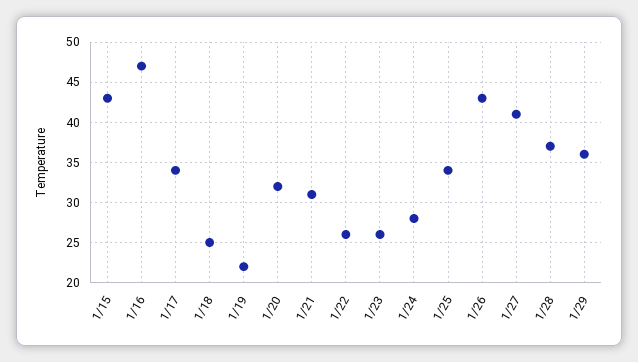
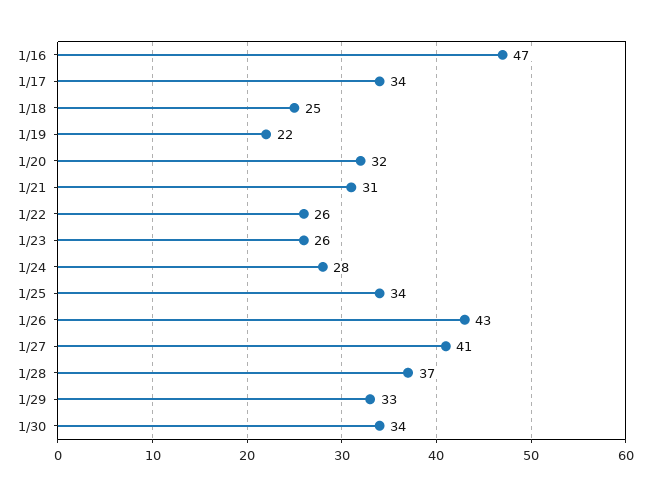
1/15: 43 -> none
1/29: 36 -> 33
1/30: none -> 34

